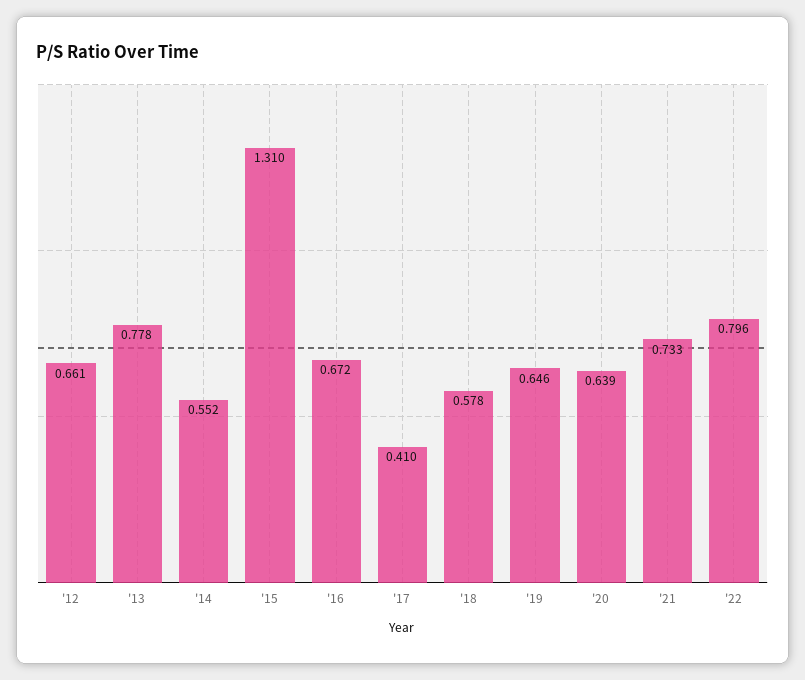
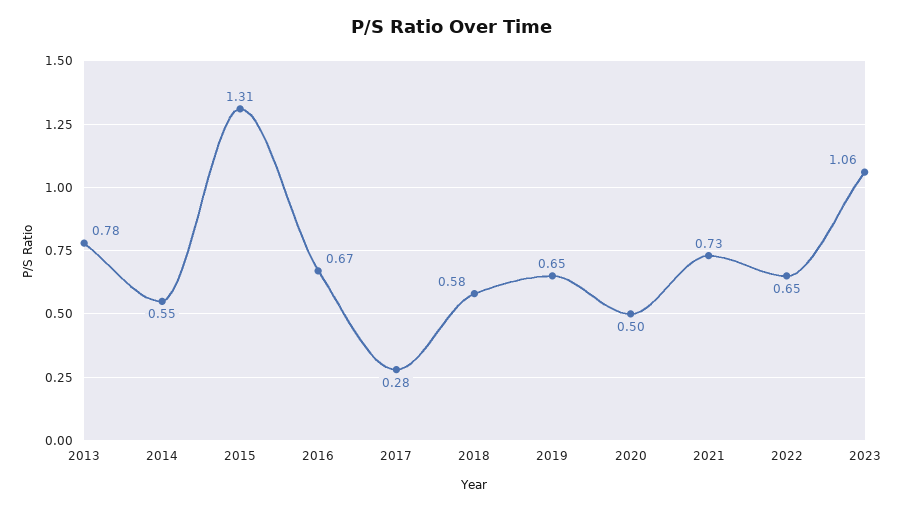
'12: 0.661 -> none
'17: 0.41 -> 0.28
'20: 0.639 -> 0.5
'22: 0.796 -> 0.65
2023: none -> 1.06

